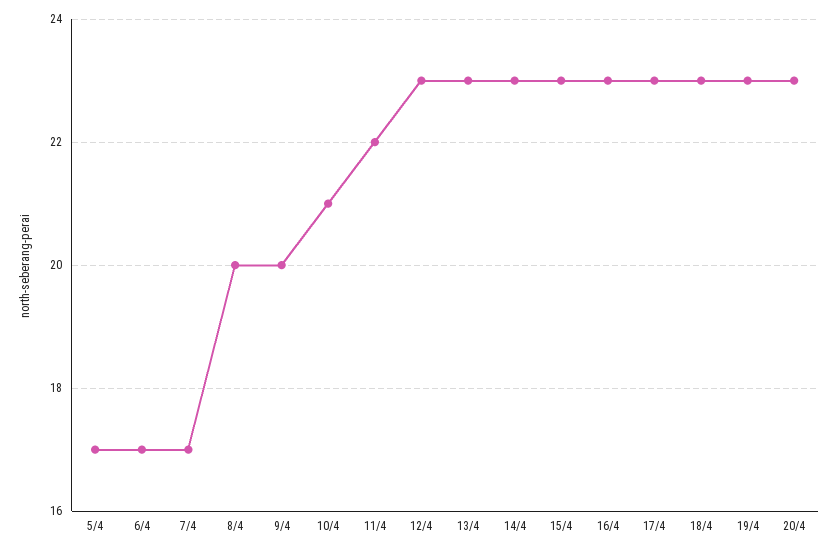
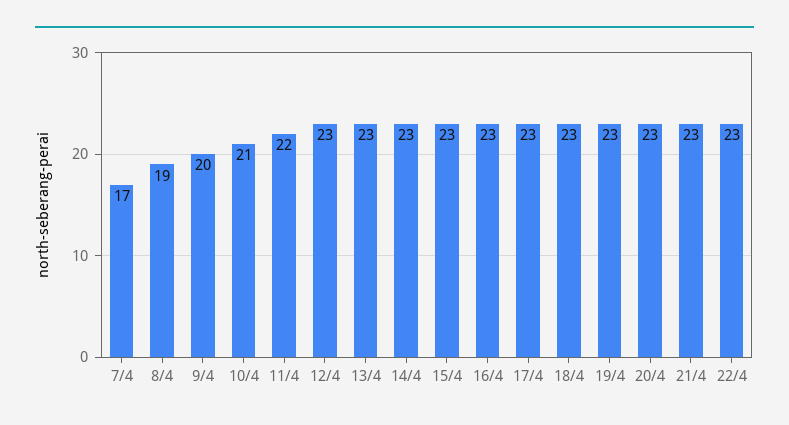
5/4: 17 -> none
6/4: 17 -> none
8/4: 20 -> 19
21/4: none -> 23
22/4: none -> 23

